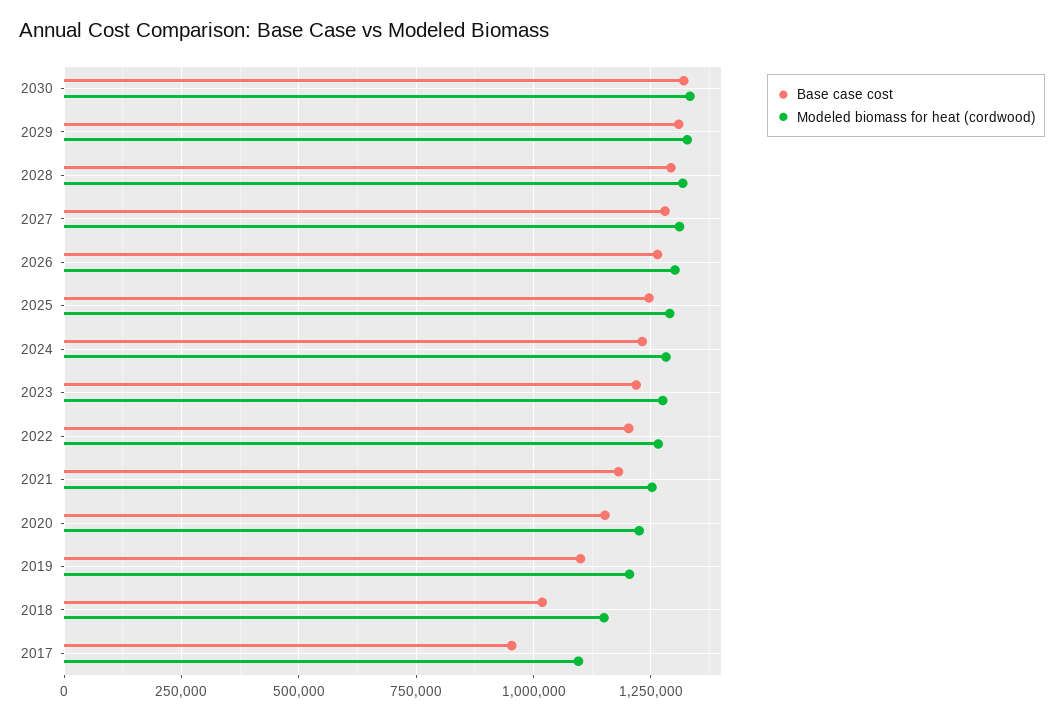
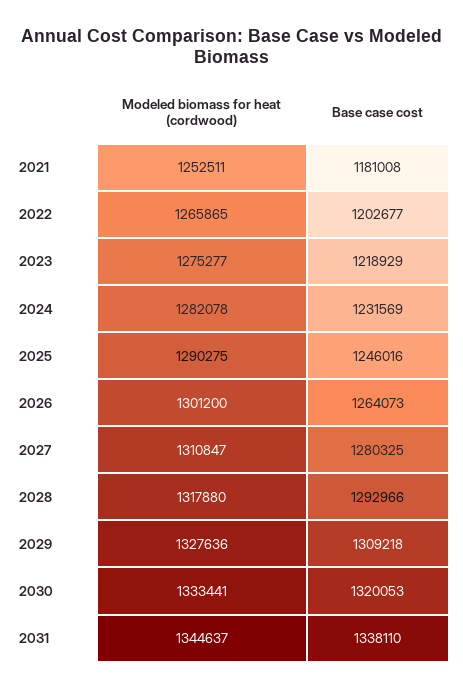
Base case cost, 2020: 1150000 -> none
Modeled biomass for heat (cordwood), 2020: 1225000 -> none
Base case cost, 2019: 1100000 -> none
Modeled biomass for heat (cordwood), 2019: 1200000 -> none
Base case cost, 2018: 1025000 -> none
Modeled biomass for heat (cordwood), 2018: 1150000 -> none
Base case cost, 2017: 950000 -> none
Modeled biomass for heat (cordwood), 2017: 1100000 -> none
Modeled biomass for heat (cordwood), 2031: none -> 1344637
Base case cost, 2031: none -> 1338110

